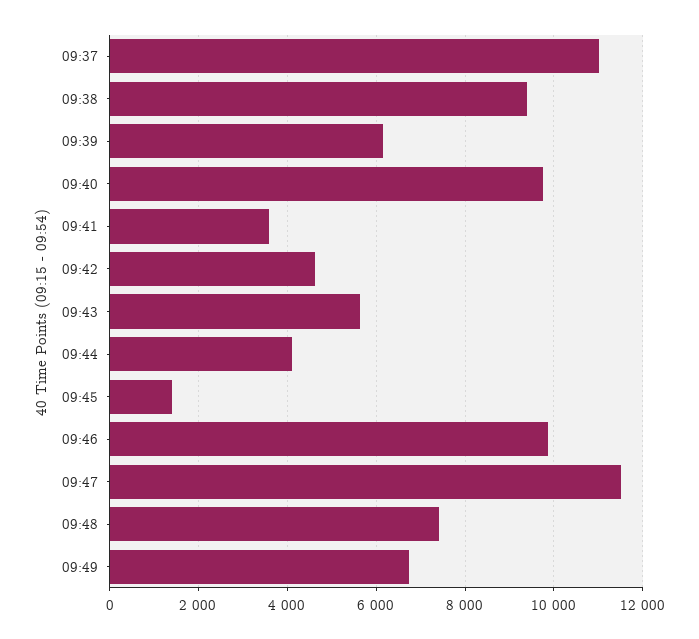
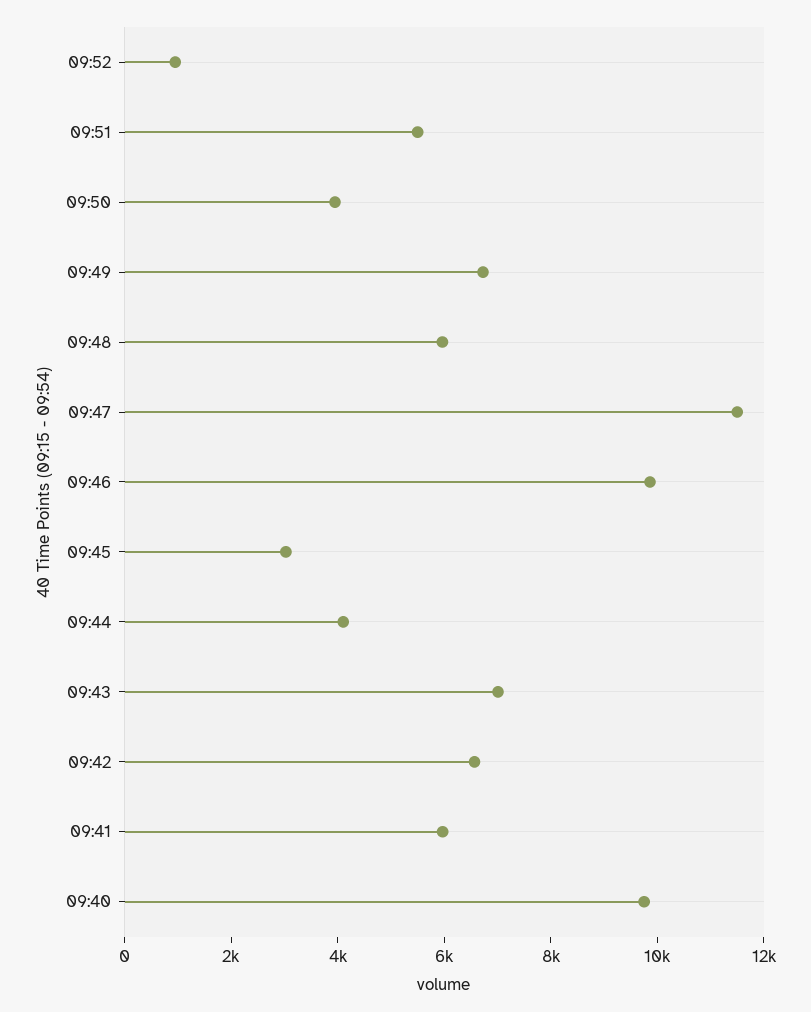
09:37: 11000 -> none
09:38: 9400 -> none
09:39: 6200 -> none
09:41: 3600 -> 6000
09:42: 4600 -> 6500
09:43: 5600 -> 7000
09:45: 1400 -> 3000
09:48: 7400 -> 6000
09:52: none -> 1000
09:51: none -> 5500
09:50: none -> 4000

